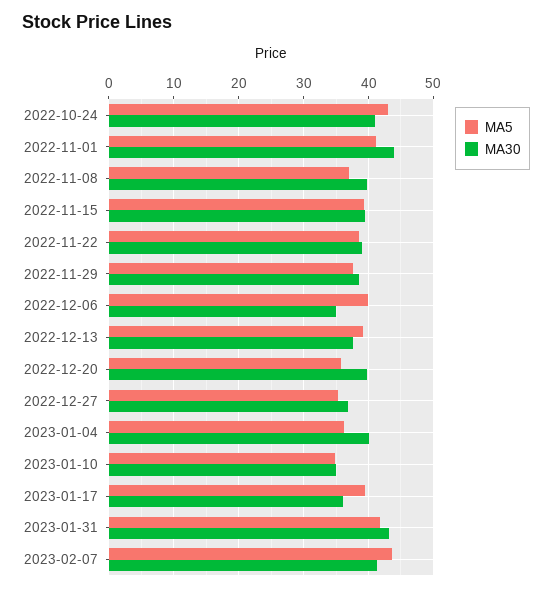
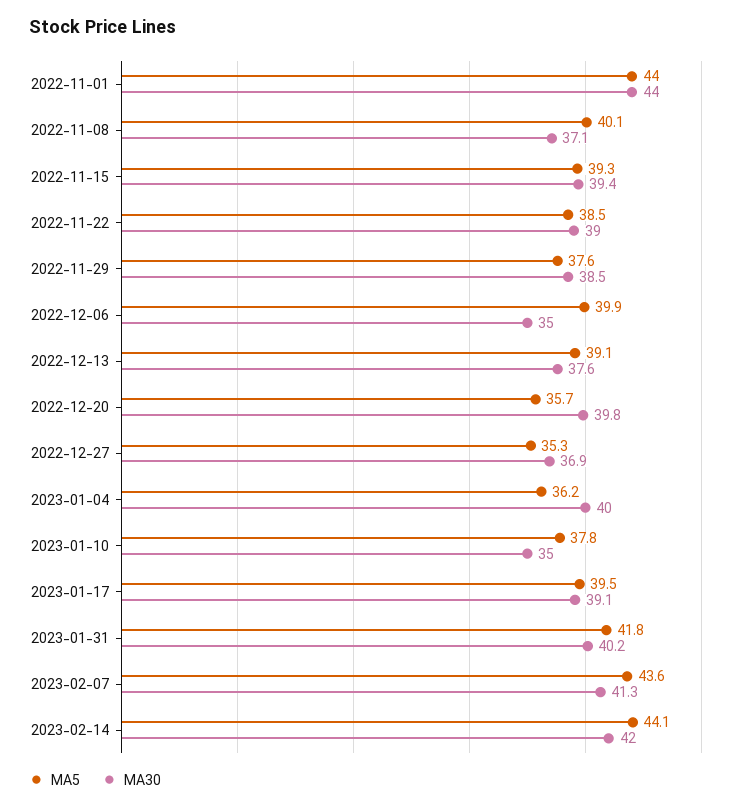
MA5, 2022-10-24: 43 -> none
MA30, 2022-10-24: 41 -> none
MA5, 2022-11-01: 41 -> 44
MA5, 2022-11-08: 37 -> 40.1
MA30, 2022-11-08: 40 -> 37.1
MA5, 2023-01-10: 35 -> 37.8
MA30, 2023-01-17: 36 -> 39.1
MA30, 2023-01-31: 43 -> 40.2
MA5, 2023-02-14: none -> 44.1
MA30, 2023-02-14: none -> 42

